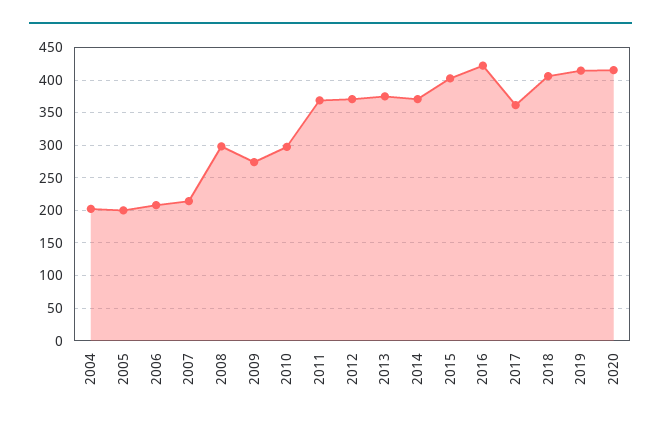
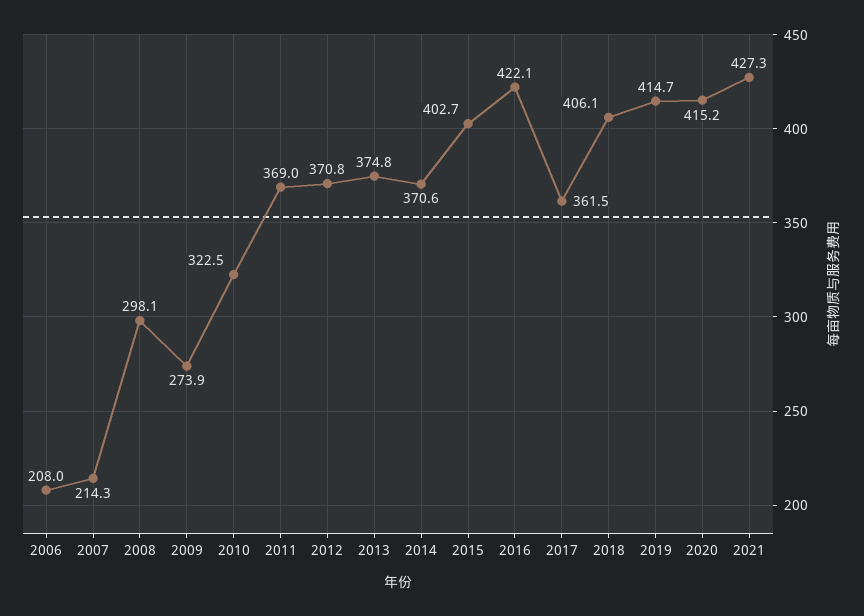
2004: 200 -> none
2005: 200 -> none
2010: 300 -> 322.5
2021: none -> 427.3

